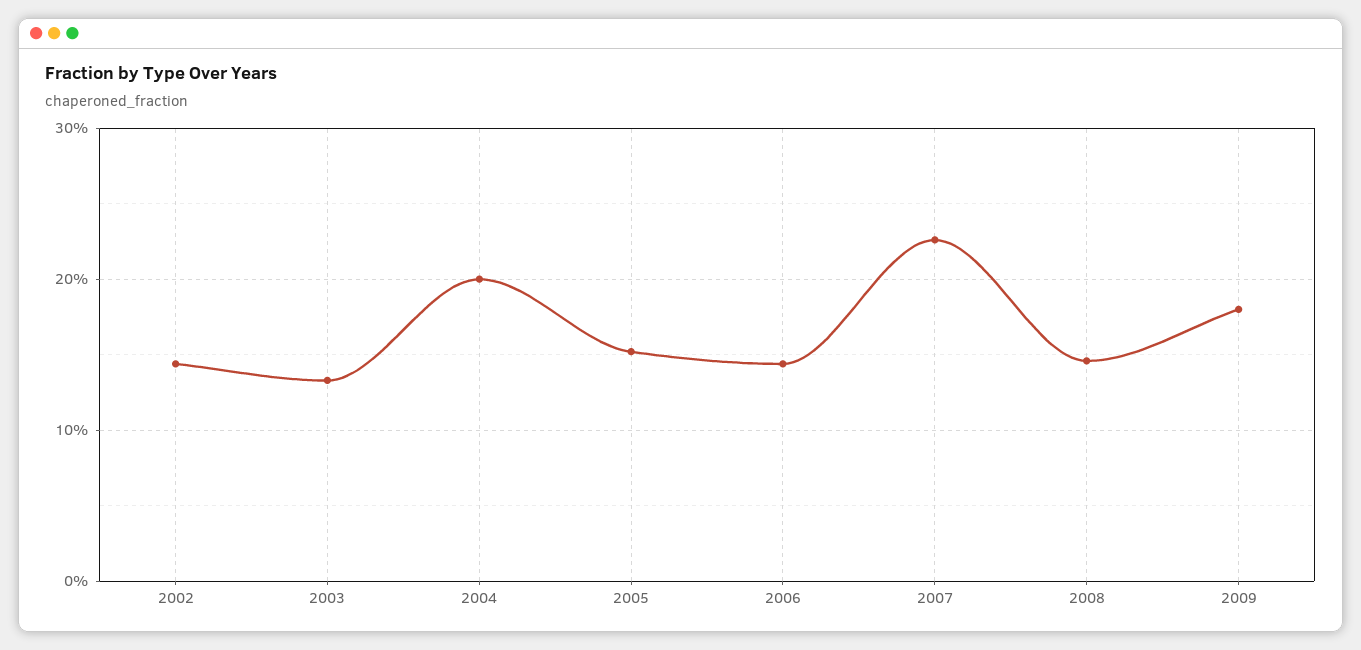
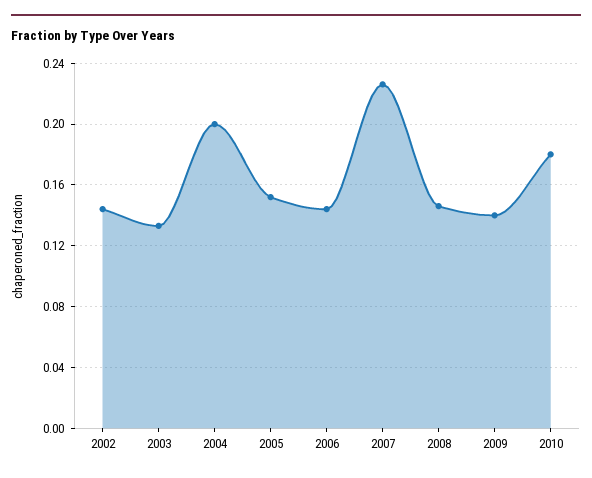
2009: 0.18 -> 0.14
2010: none -> 0.18

